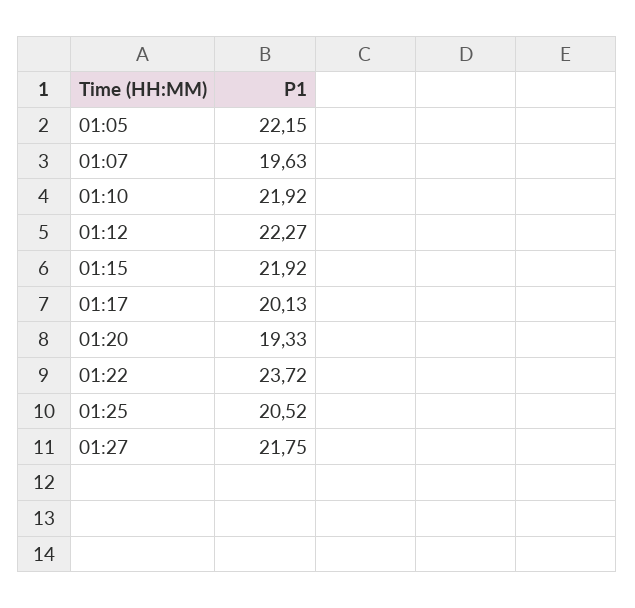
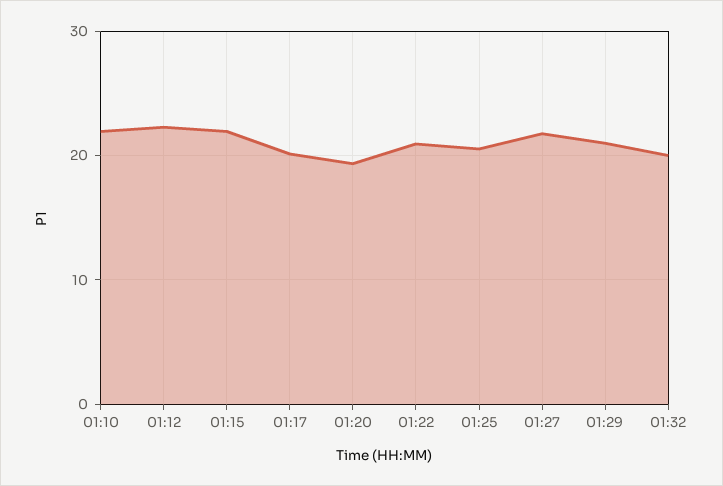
01:05: 22.15 -> none
01:07: 19.63 -> none
01:22: 23.72 -> 21
01:29: none -> 21
01:32: none -> 20

